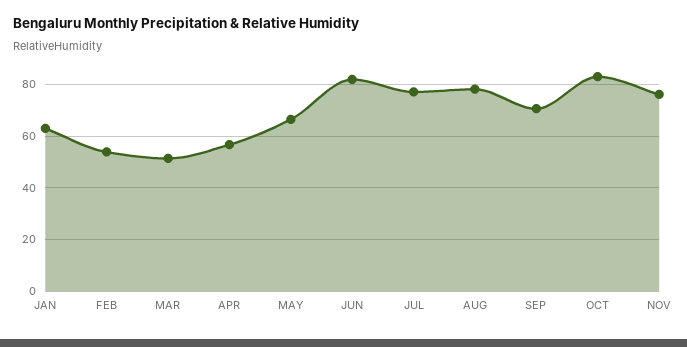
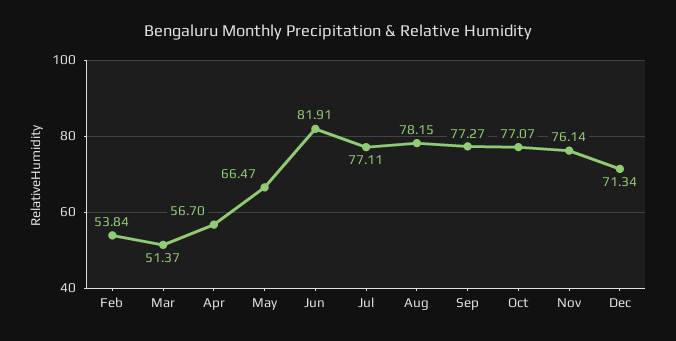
JAN: 62.5 -> none
SEP: 70 -> 77.27
OCT: 82.5 -> 77.07
Dec: none -> 71.34

